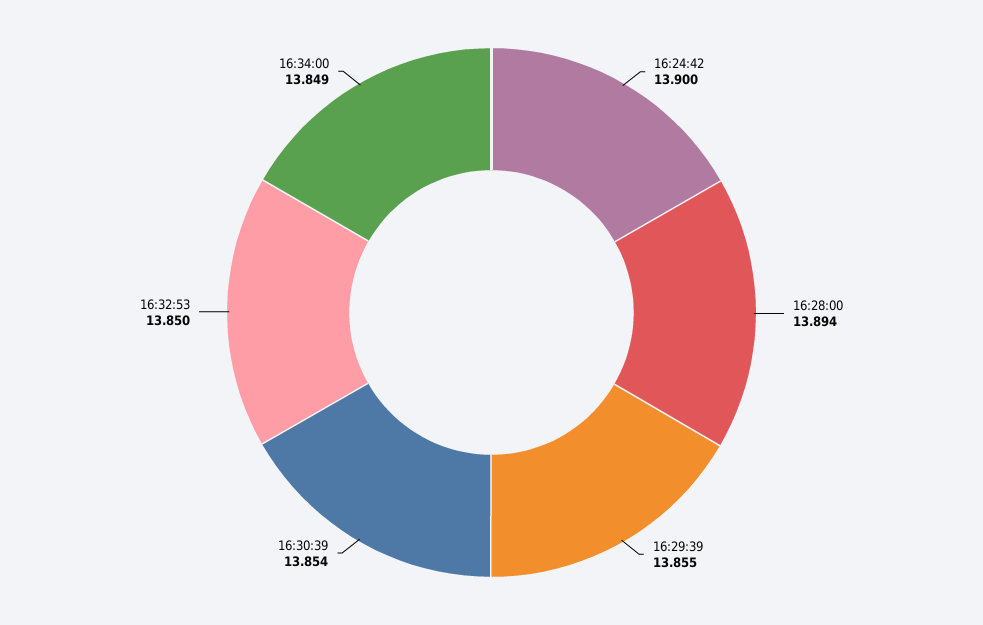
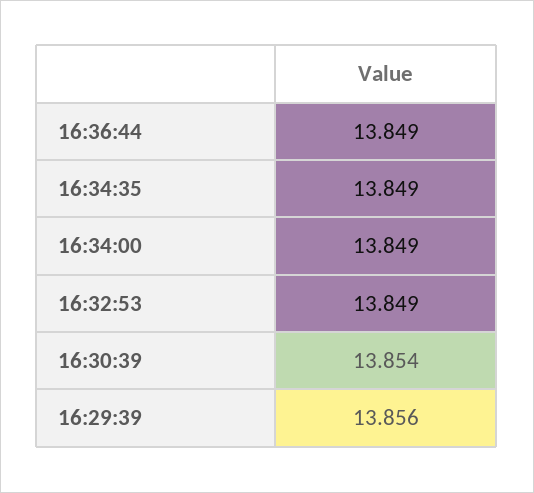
16:24:42: 13.9 -> none
16:28:00: 13.894 -> none
16:29:39: 13.855 -> 13.856
16:32:53: 13.85 -> 13.849
16:36:44: none -> 13.849
16:34:35: none -> 13.849

